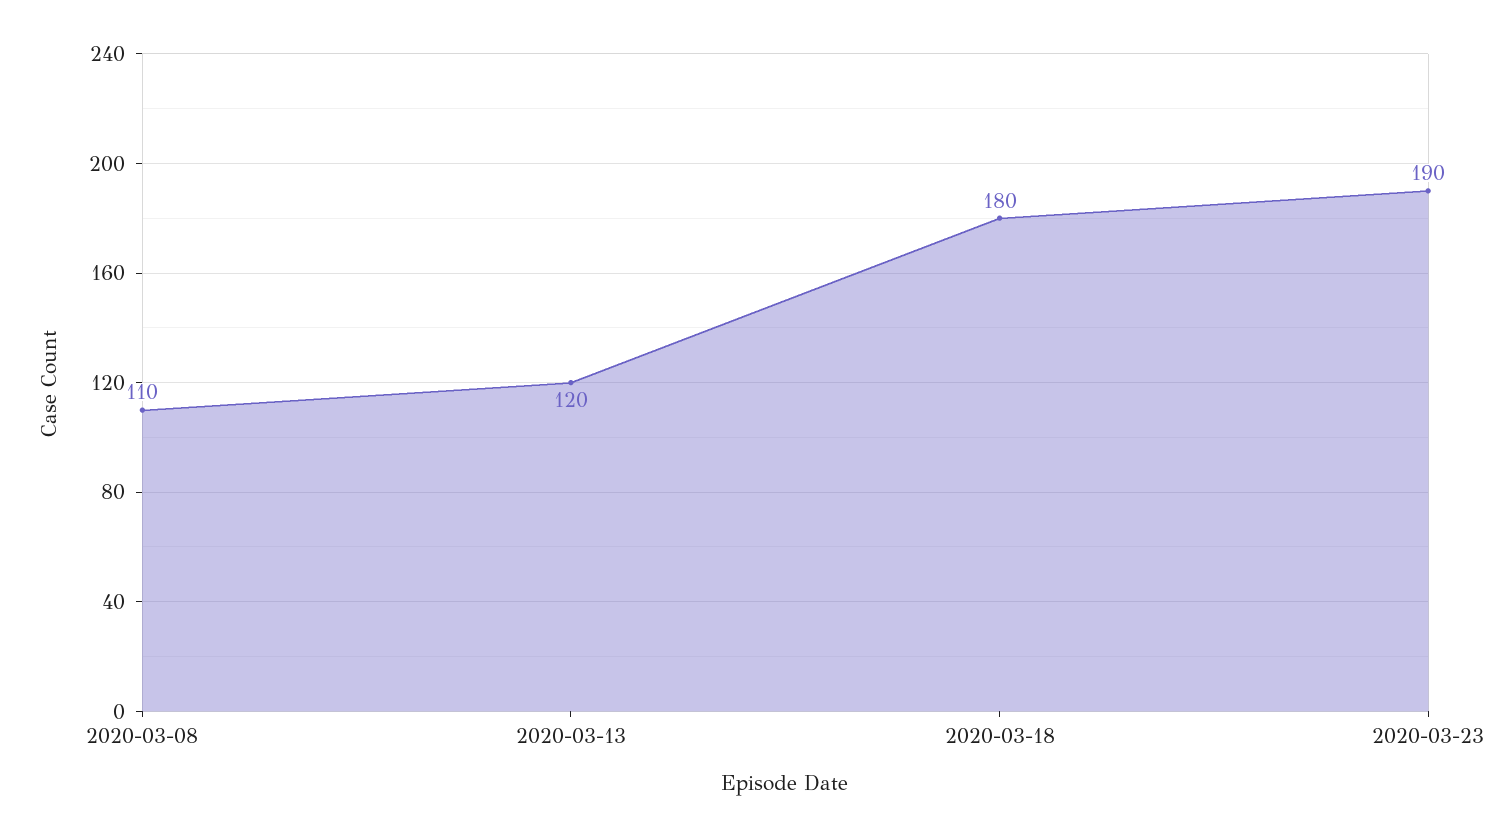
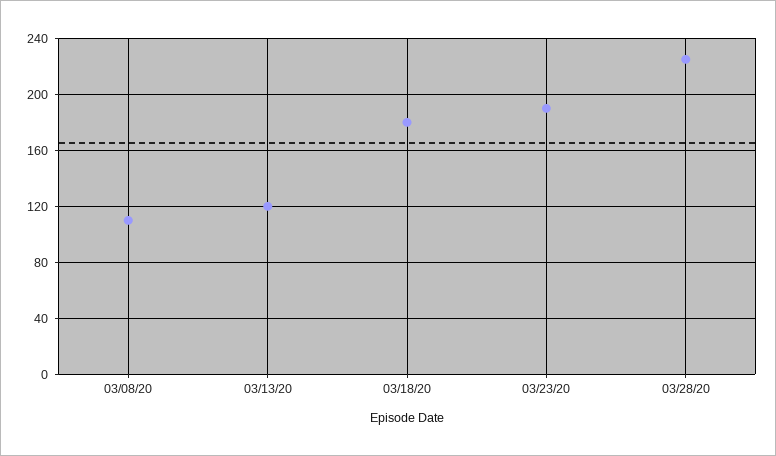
03/28/20: none -> 225

